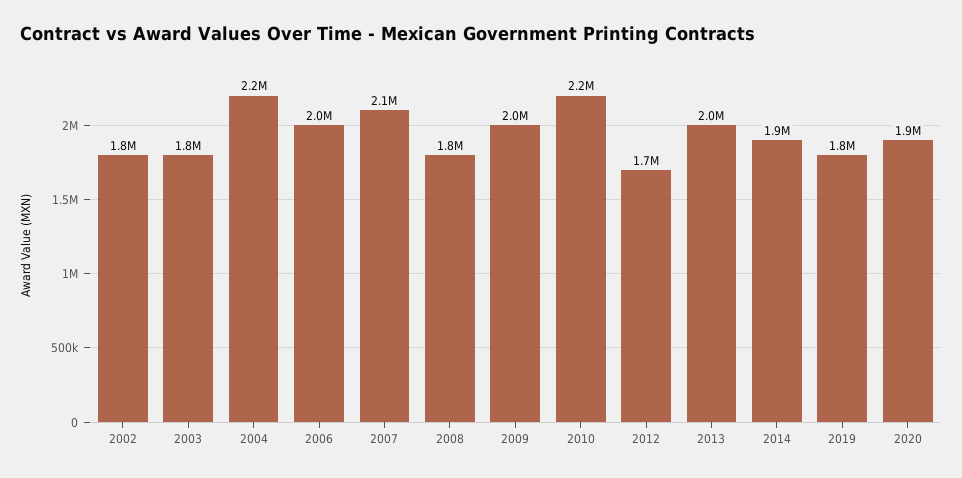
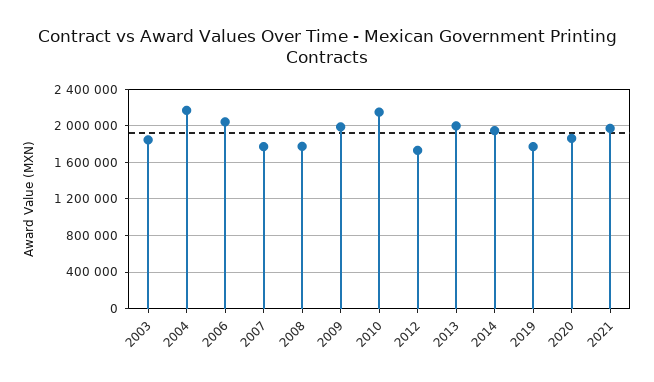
2002: 1800000 -> none
2007: 2100000 -> 1800000
2021: none -> 2000000

